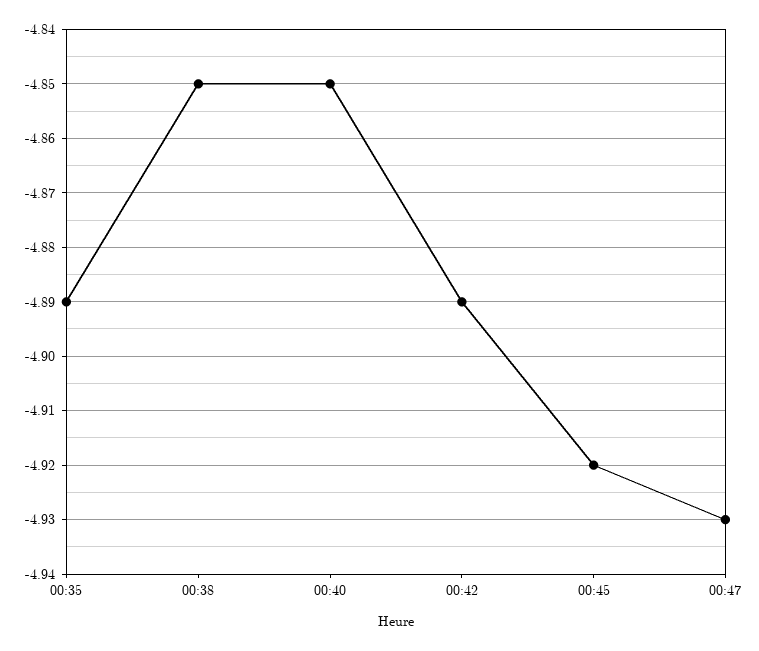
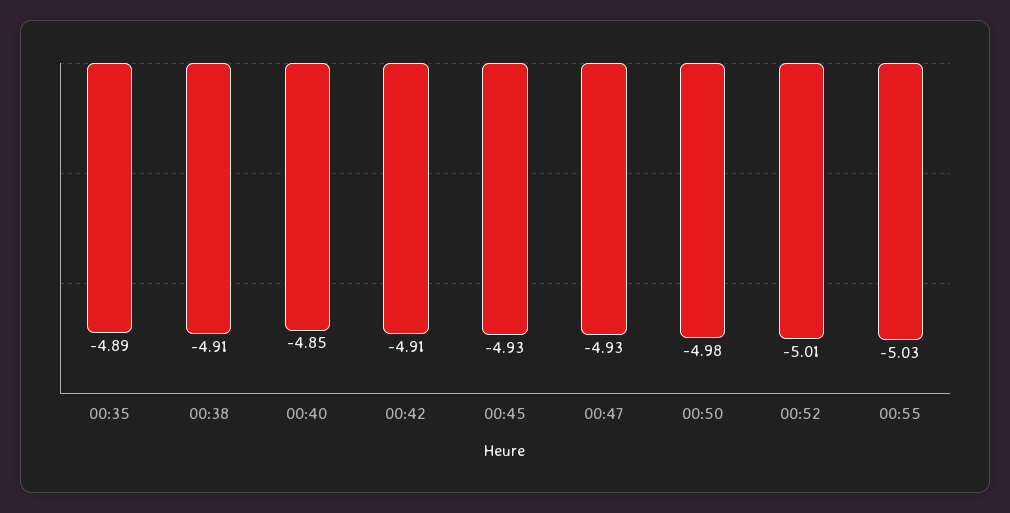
00:38: -4.85 -> -4.91
00:42: -4.89 -> -4.91
00:45: -4.92 -> -4.93
00:50: none -> -4.98
00:52: none -> -5.01
00:55: none -> -5.03

